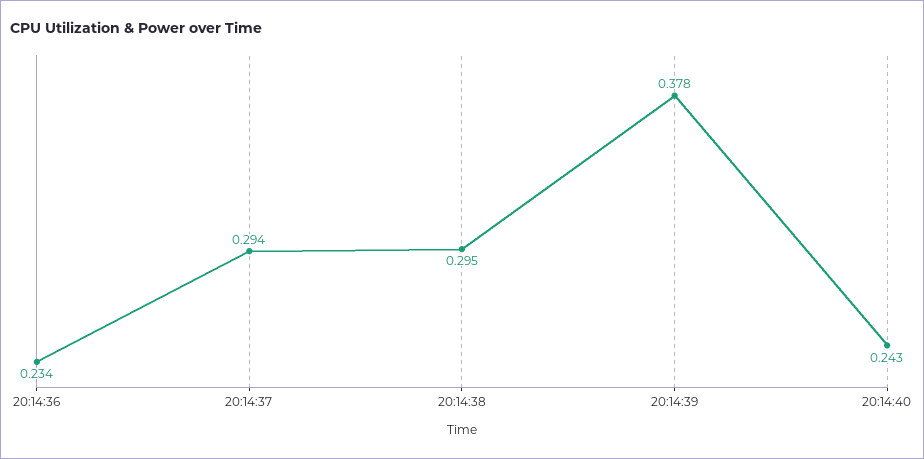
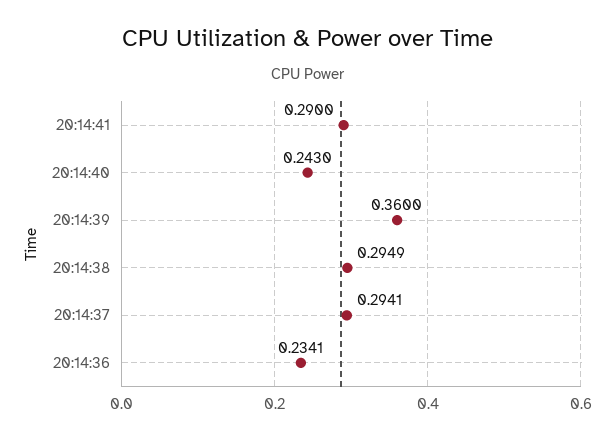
20:14:39: 0.378 -> 0.36
20:14:41: none -> 0.29

